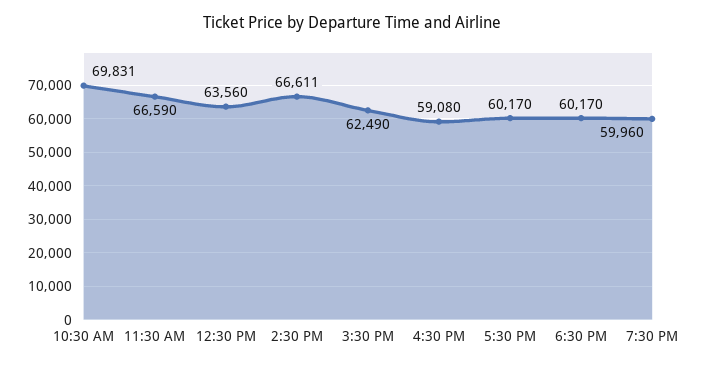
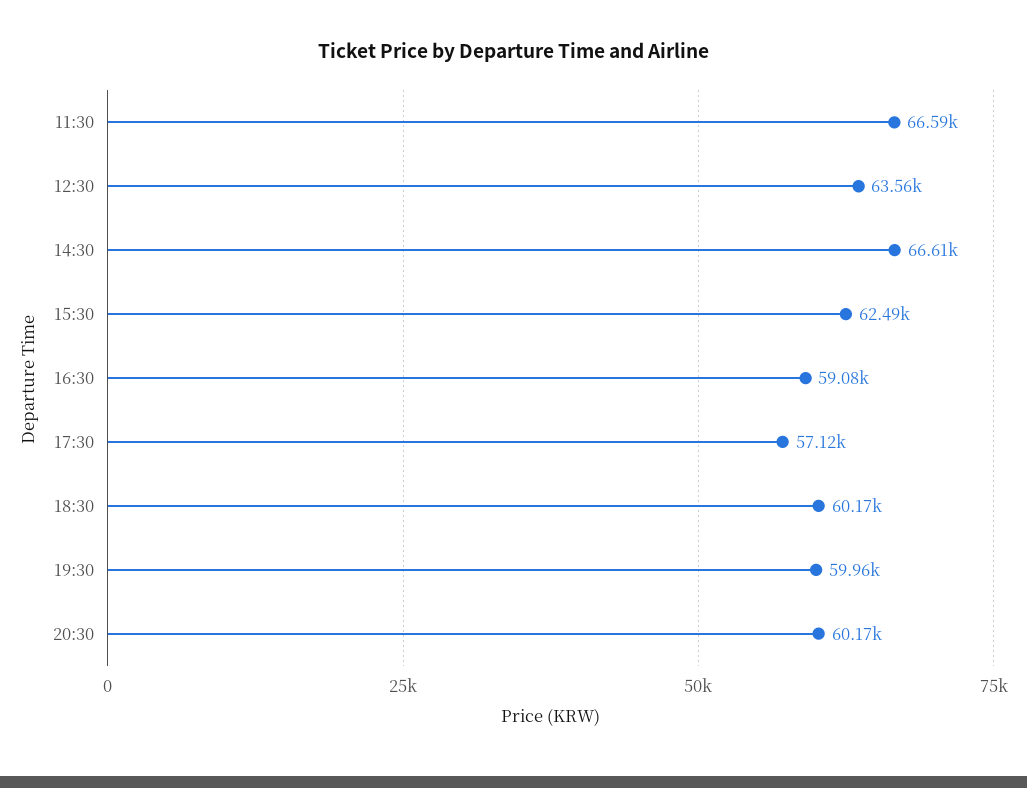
10:30 AM: 69831 -> none
5:30 PM: 60170 -> 57120
20:30: none -> 60170

